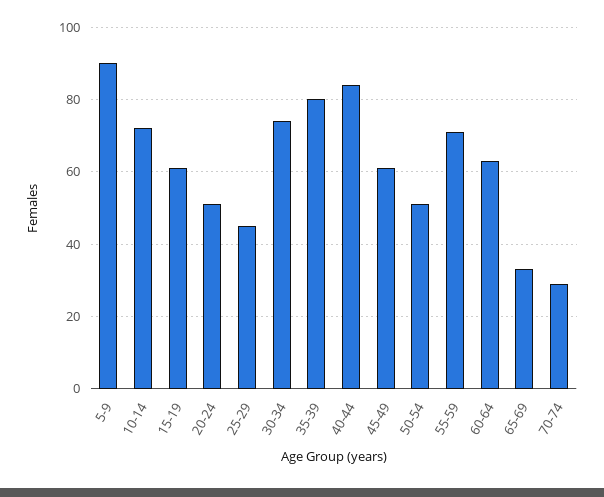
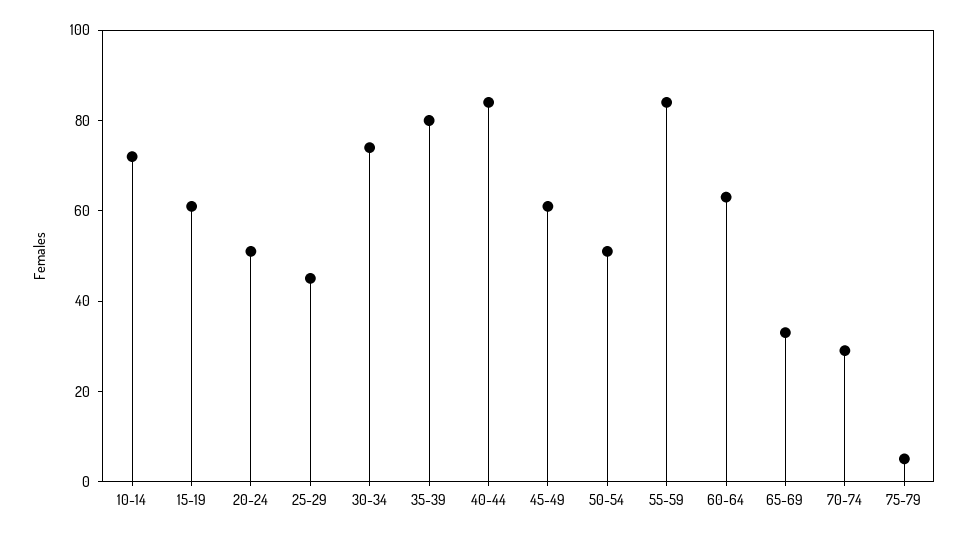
5-9: 90 -> none
55-59: 70 -> 85
75-79: none -> 5

